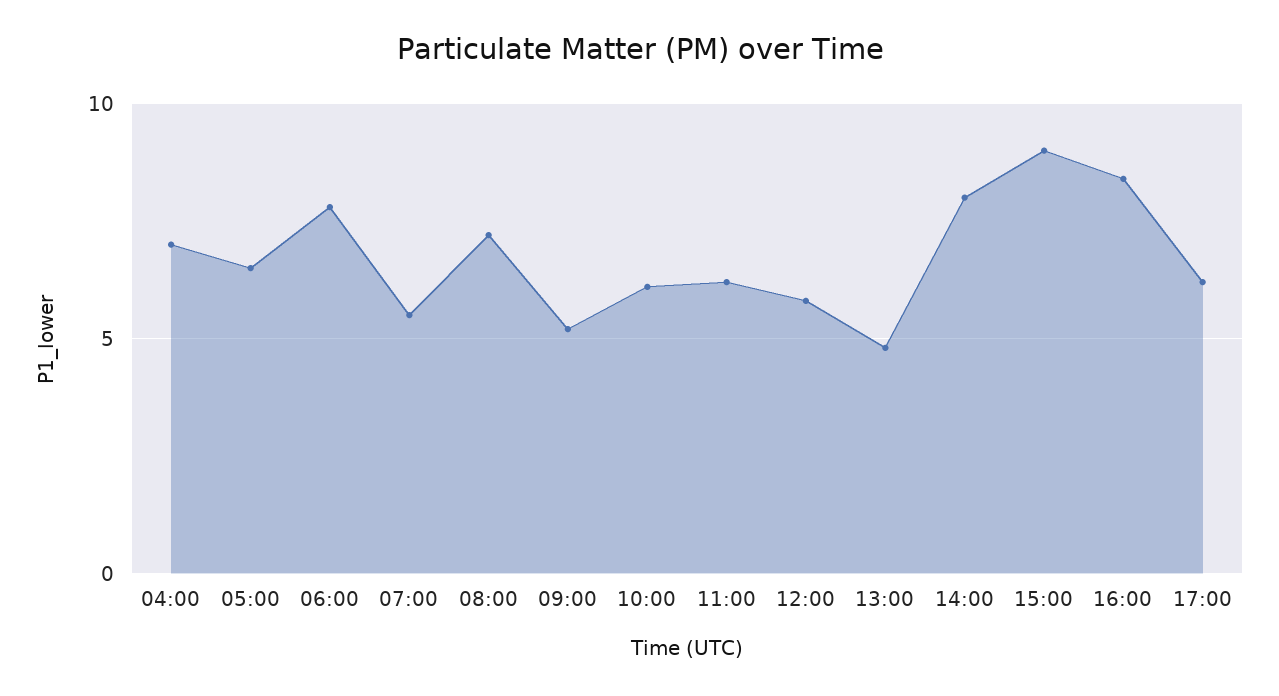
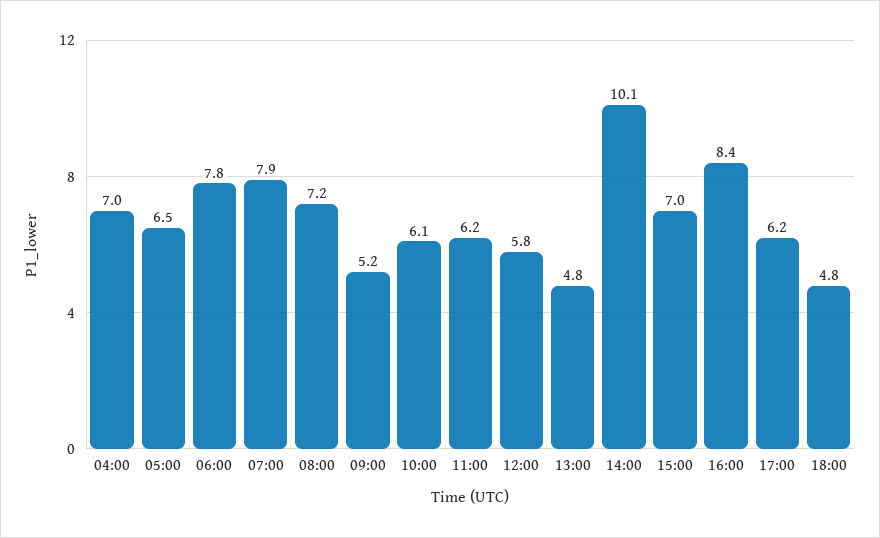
07:00: 5.5 -> 7.9
14:00: 8 -> 10.1
15:00: 9 -> 7
18:00: none -> 4.8

